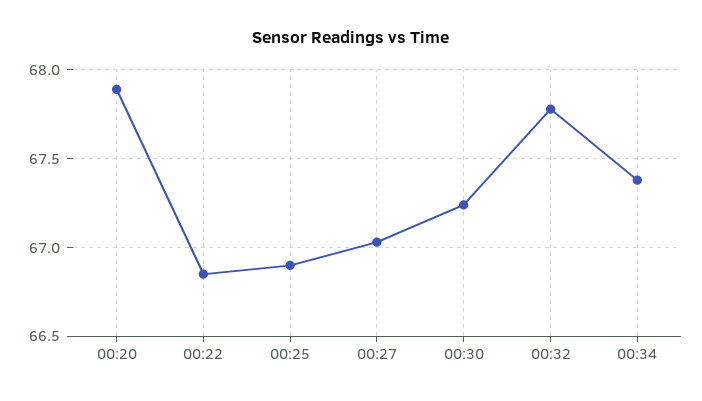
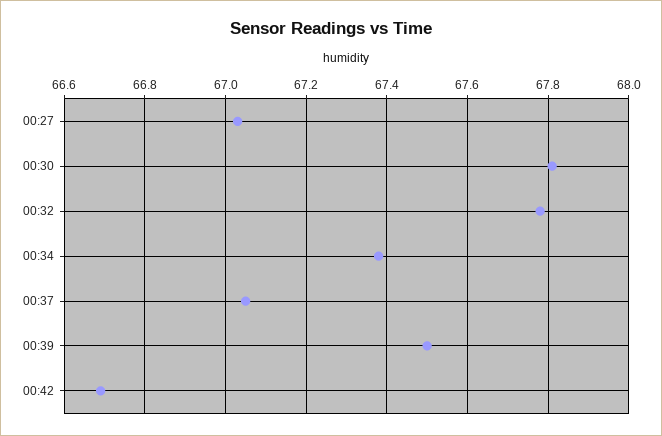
00:20: 67.9 -> none
00:22: 66.85 -> none
00:25: 66.9 -> none
00:30: 67.25 -> 67.8
00:37: none -> 67.05
00:39: none -> 67.5
00:42: none -> 66.7

